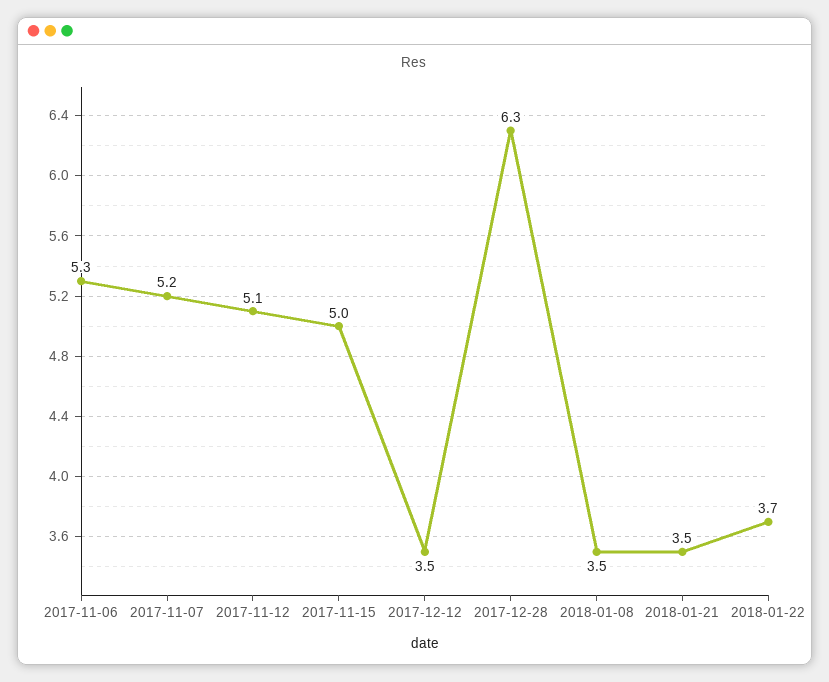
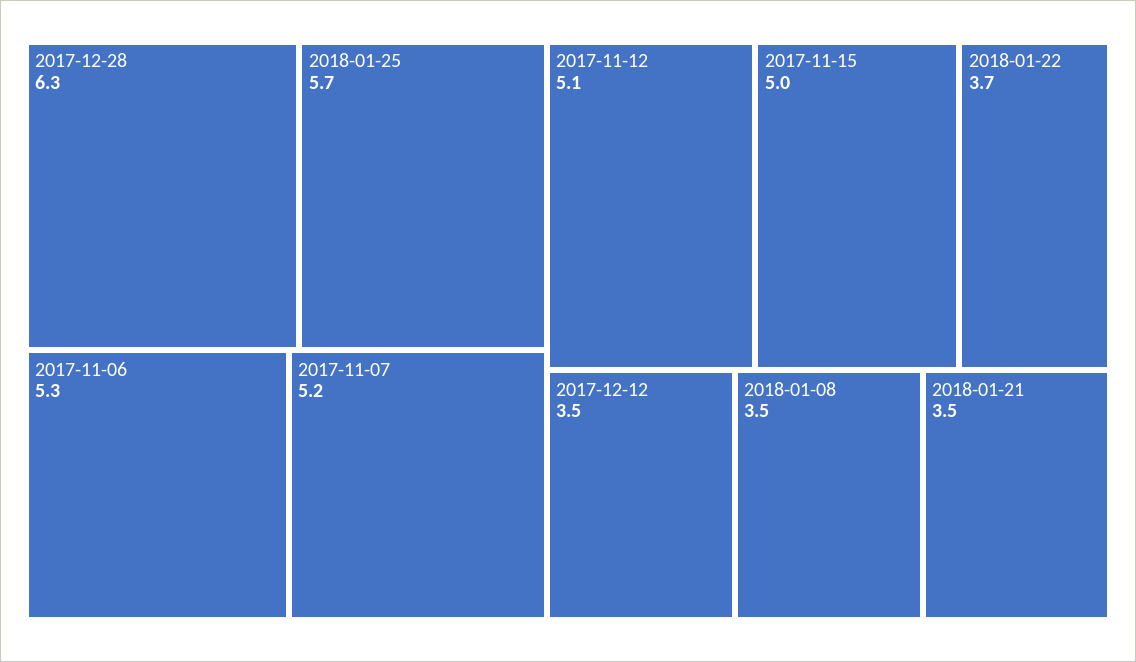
2018-01-25: none -> 5.7

